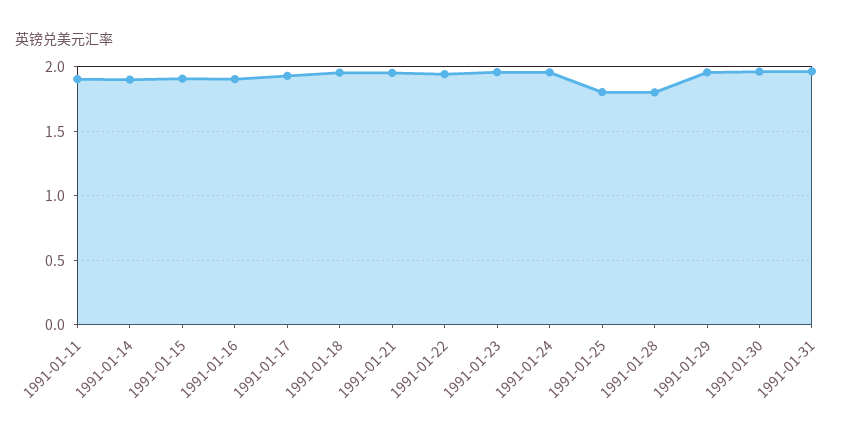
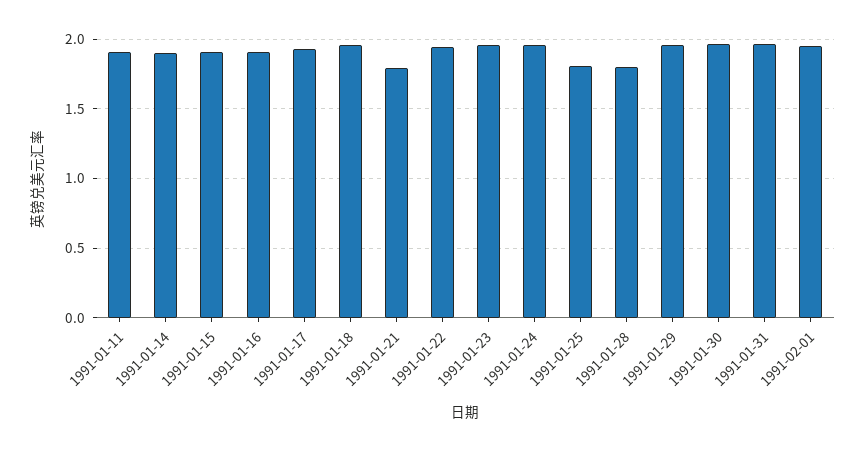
1991-01-21: 1.95 -> 1.8
1991-02-01: none -> 1.95

